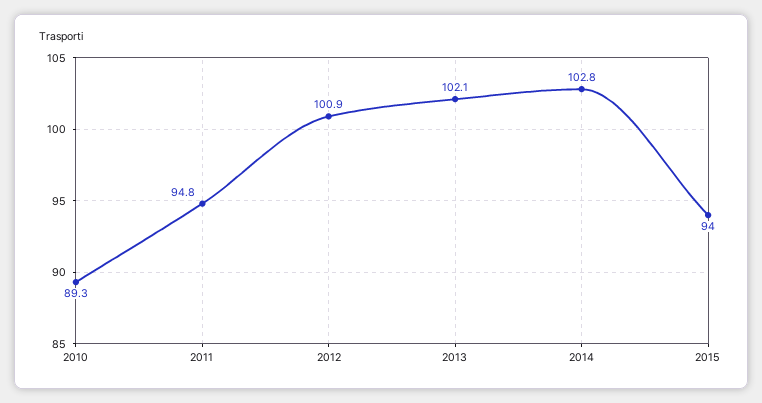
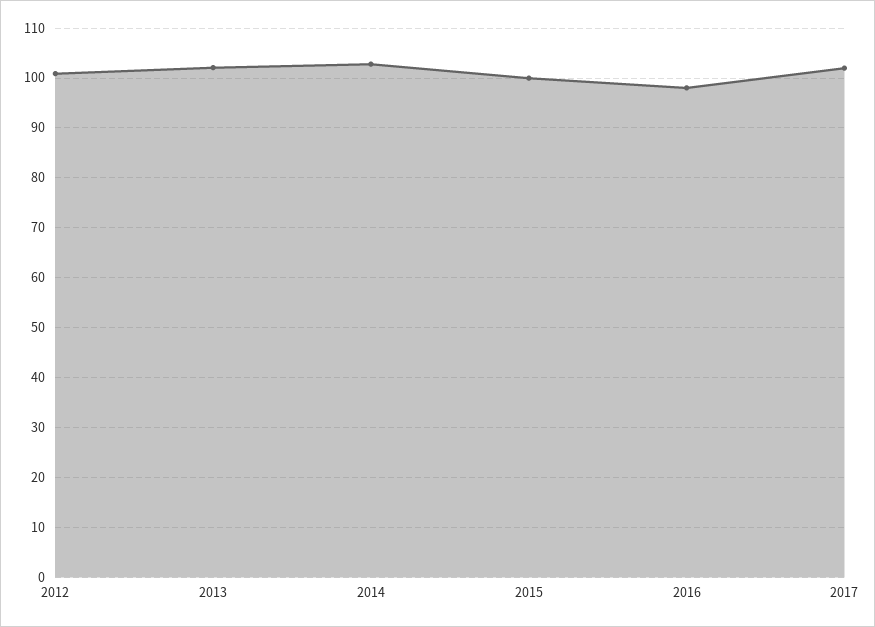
2010: 89.3 -> none
2011: 94.8 -> none
2015: 94 -> 100
2016: none -> 98
2017: none -> 102

